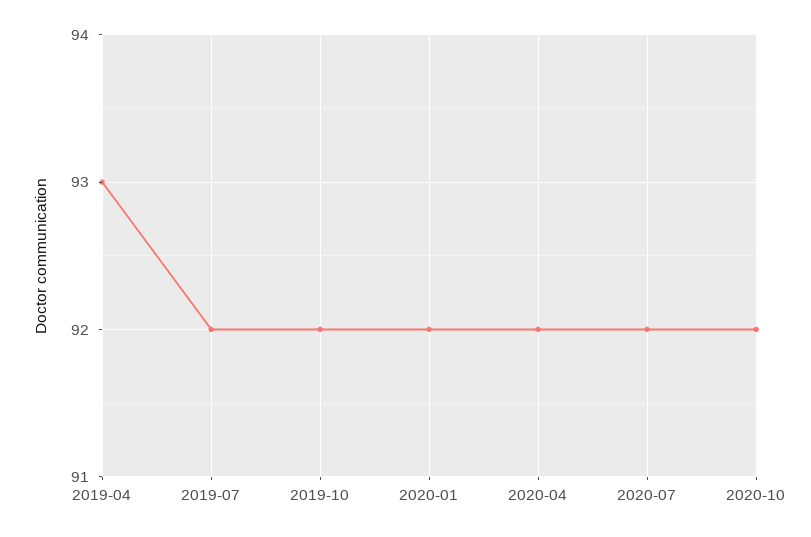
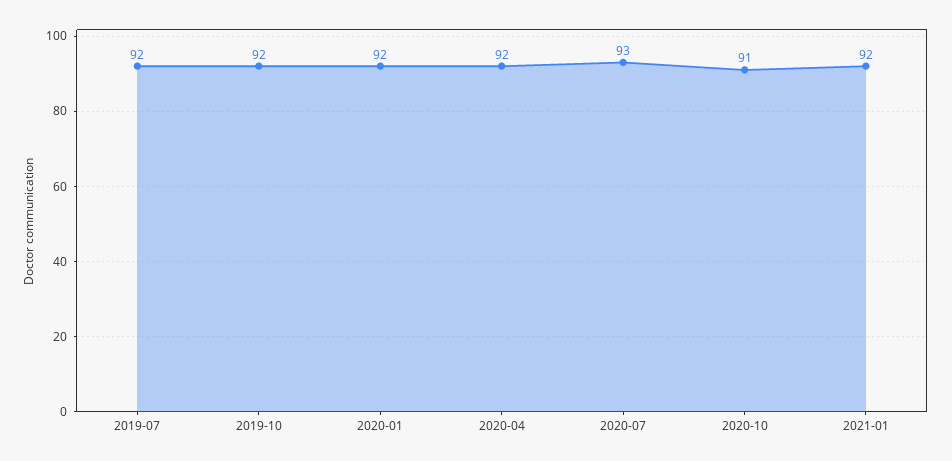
2019-04: 93 -> none
2020-07: 92 -> 93
2020-10: 92 -> 91
2021-01: none -> 92

